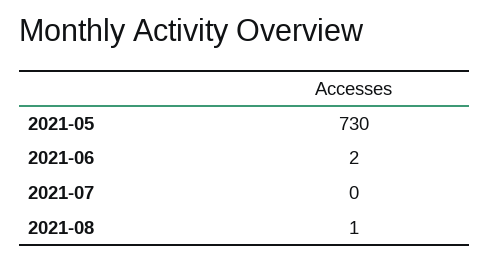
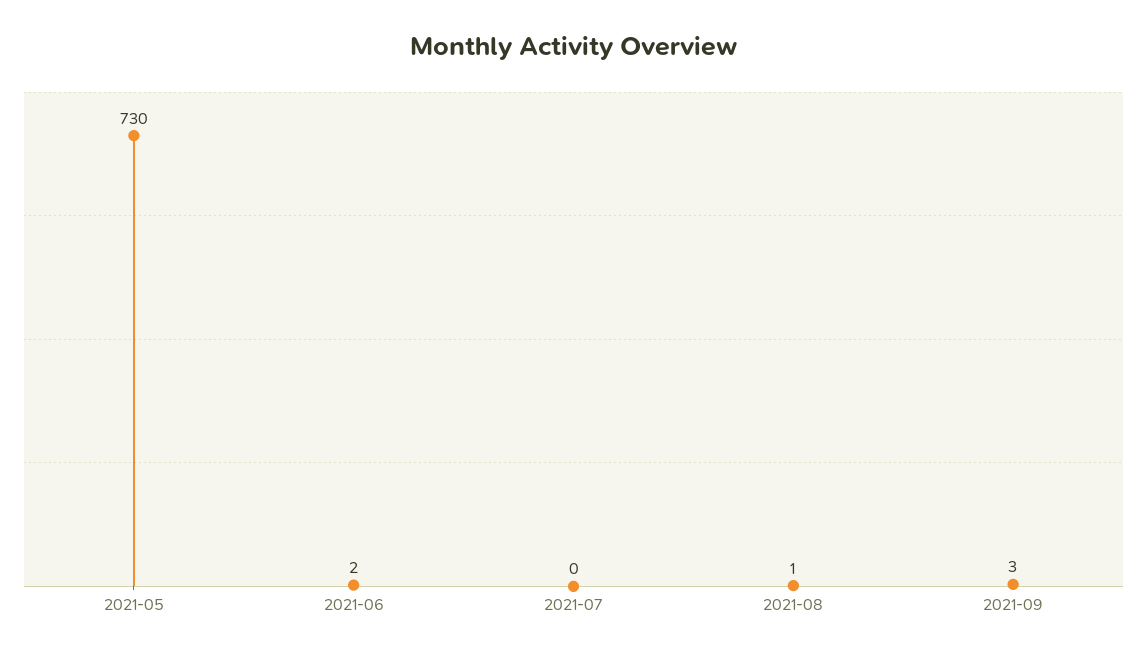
2021-09: none -> 3

